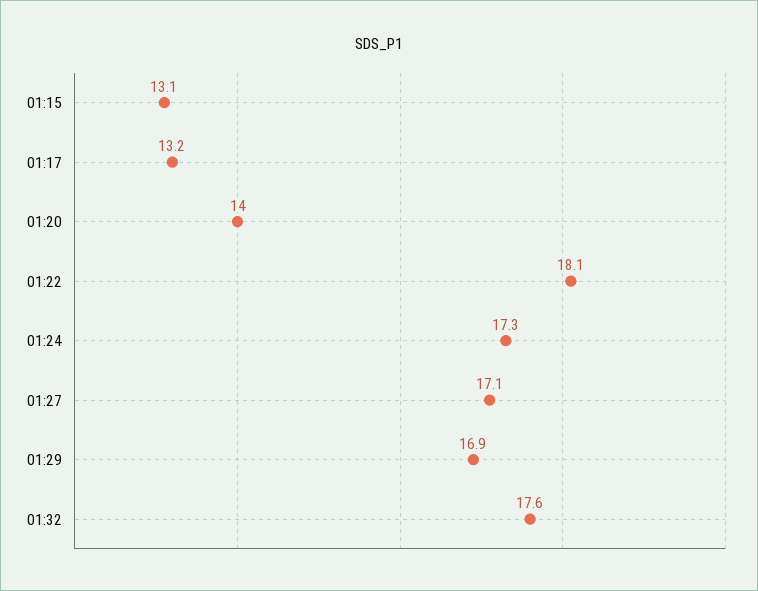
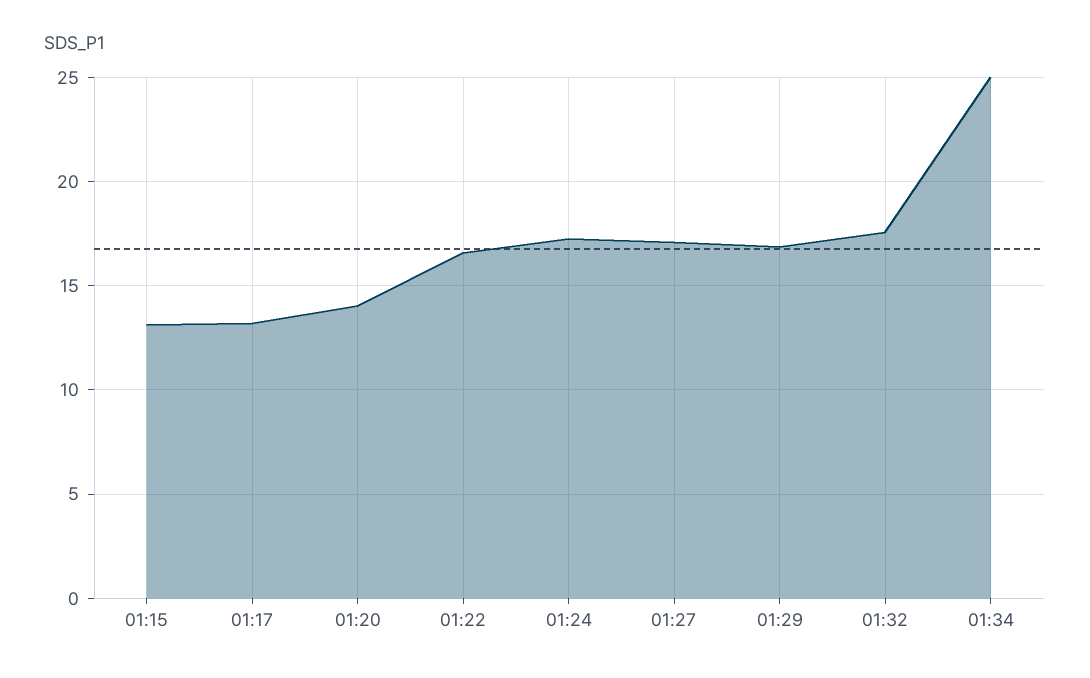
01:22: 18.1 -> 16.5
01:34: none -> 25

